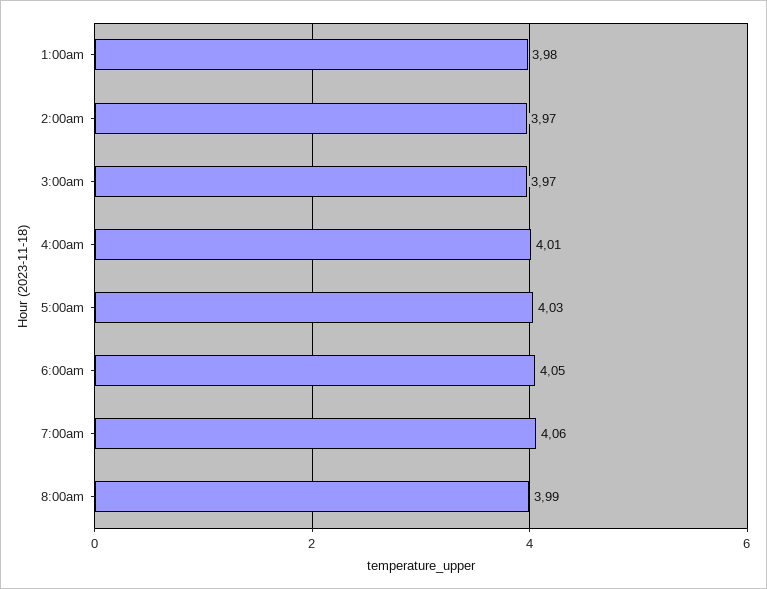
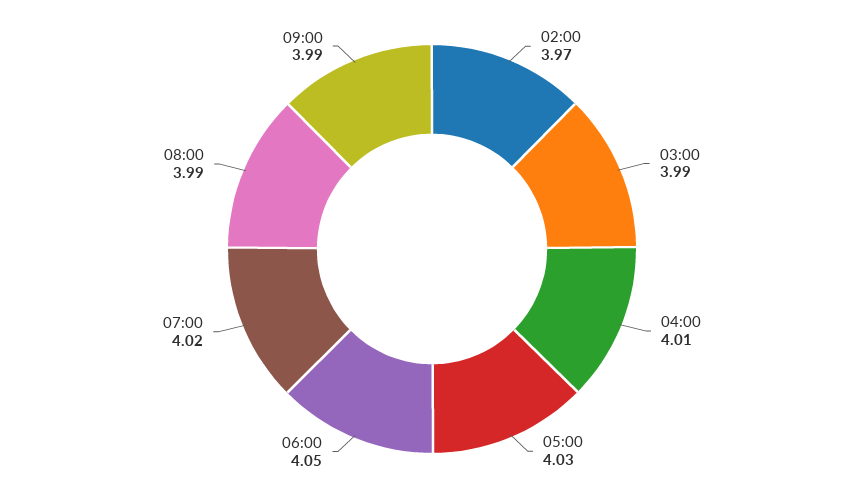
1:00am: 3.98 -> none
3:00am: 3.97 -> 3.99
7:00am: 4.06 -> 4.02
09:00: none -> 3.99

